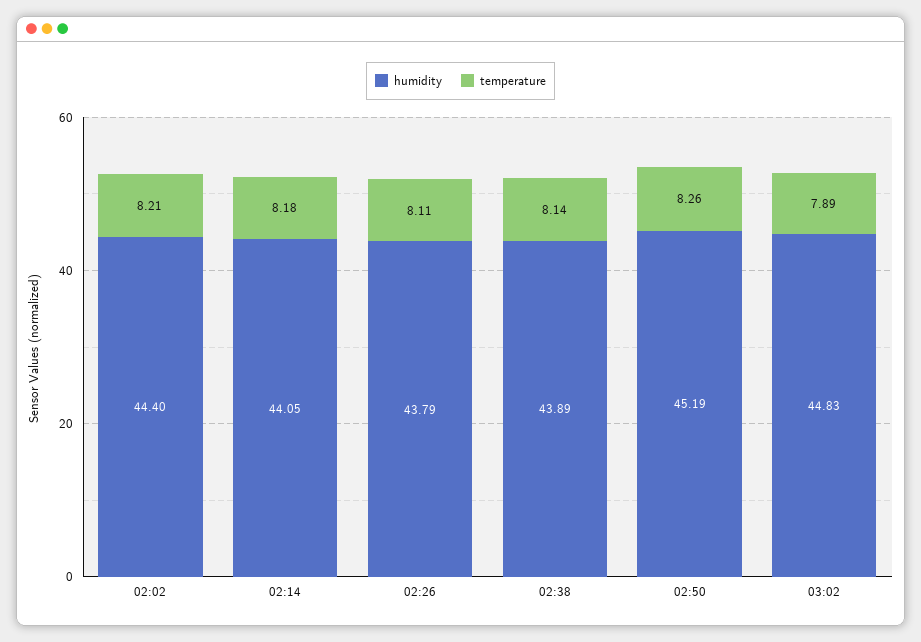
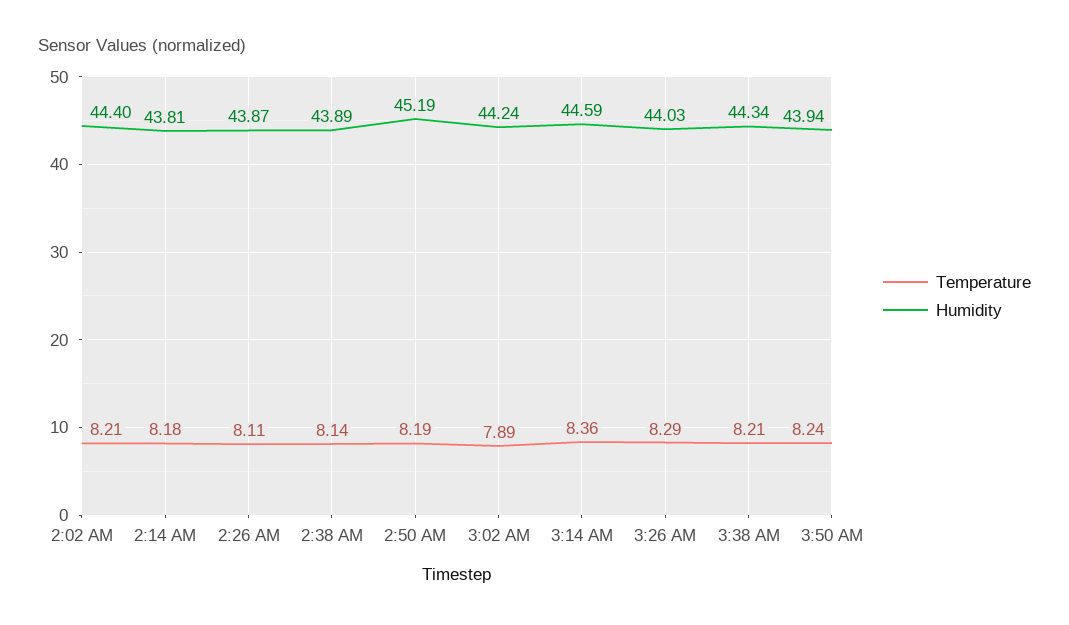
humidity, 02:14: 44.05 -> 43.81
humidity, 02:26: 43.79 -> 43.87
temperature, 02:50: 8.26 -> 8.19
humidity, 03:02: 44.83 -> 44.24
temperature, 3:14 AM: none -> 8.36
humidity, 3:14 AM: none -> 44.59
temperature, 3:26 AM: none -> 8.29
humidity, 3:26 AM: none -> 44.03
temperature, 3:38 AM: none -> 8.21
humidity, 3:38 AM: none -> 44.34
temperature, 3:50 AM: none -> 8.24
humidity, 3:50 AM: none -> 43.94

